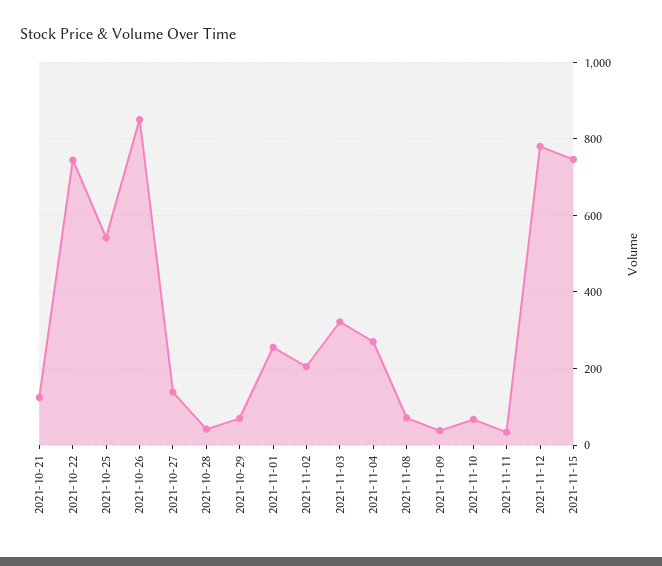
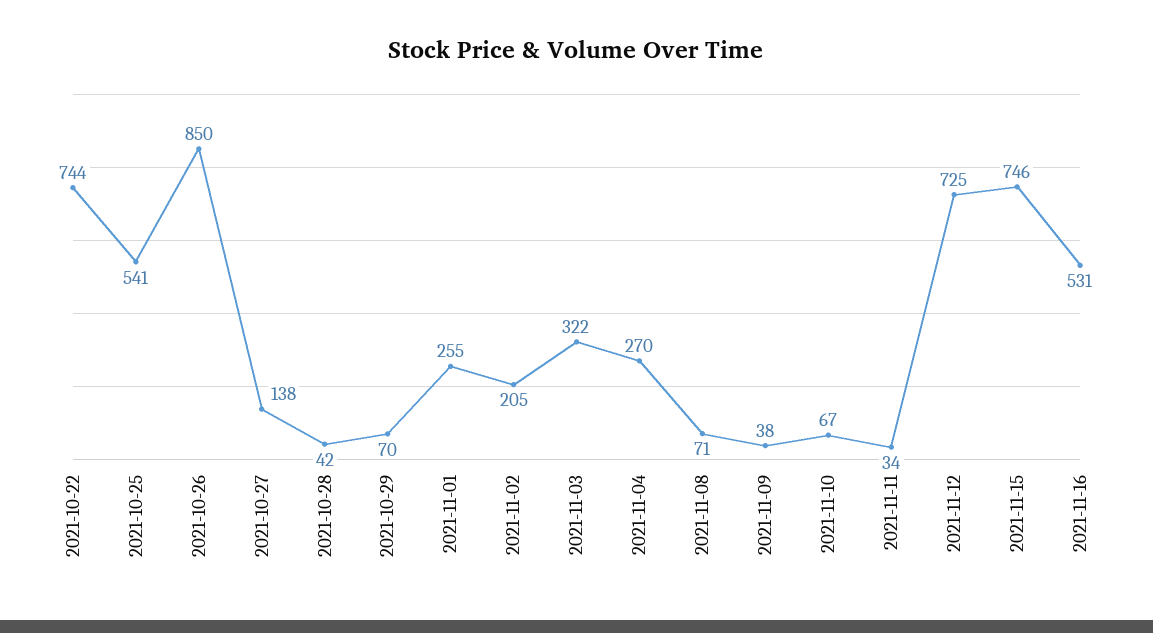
2021-10-21: 120 -> none
2021-11-12: 780 -> 725
2021-11-16: none -> 531

